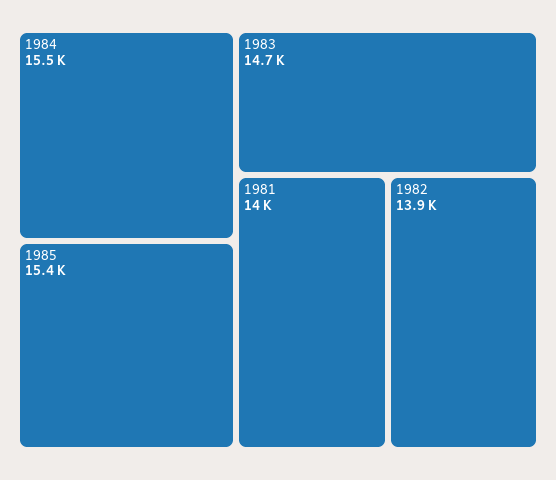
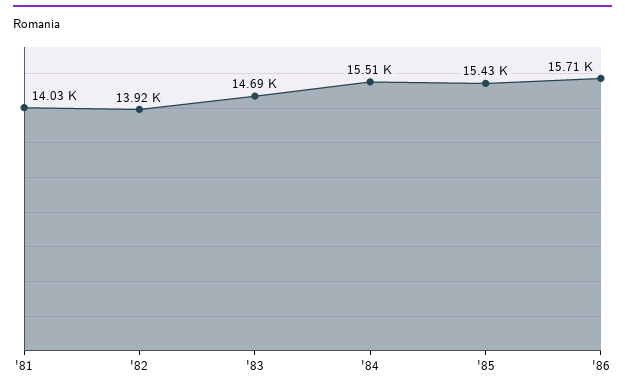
'86: none -> 15710

